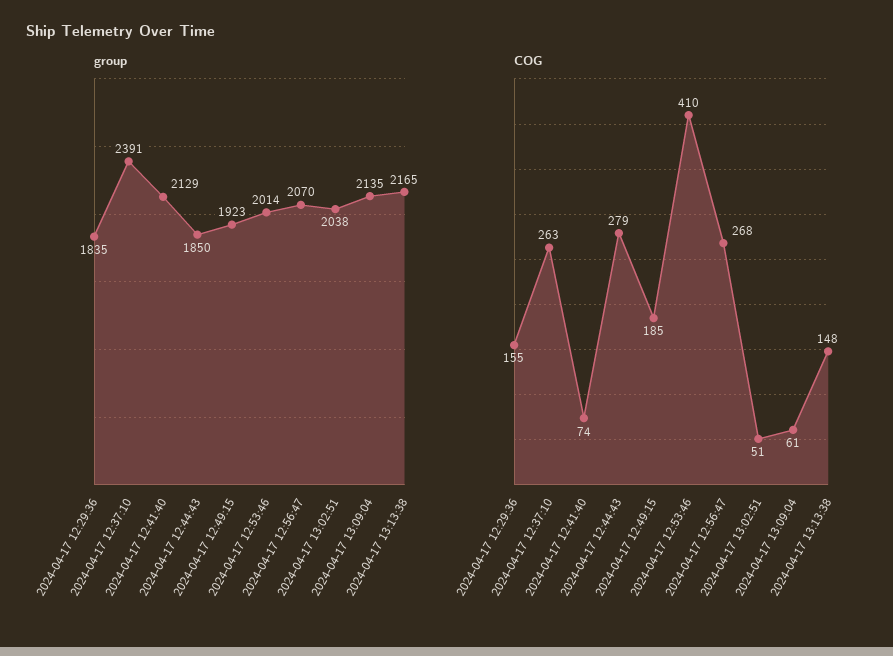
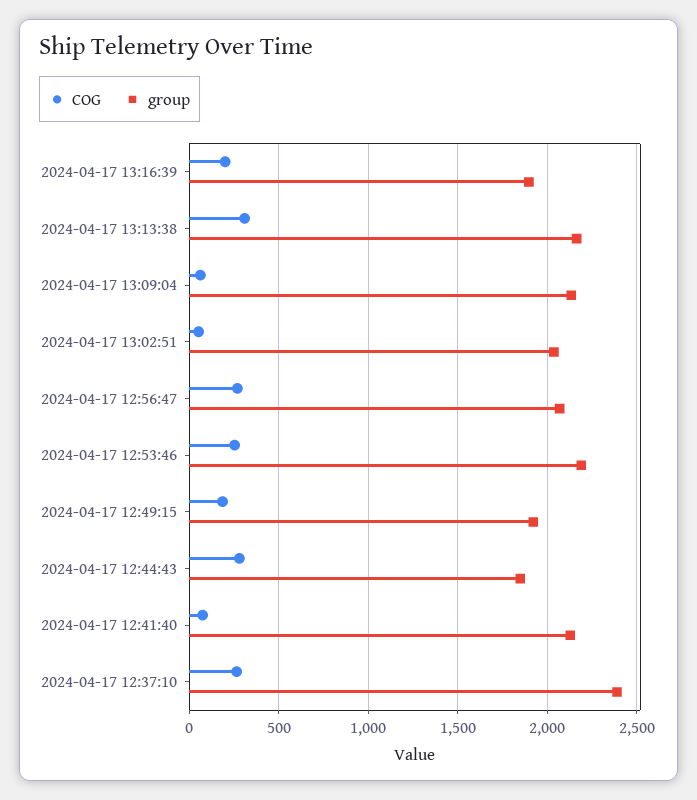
group, 2024-04-17 12:29:36: 1835 -> none
group, 2024-04-17 12:53:46: 2014 -> 2200
COG, 2024-04-17 12:29:36: 155 -> none
COG, 2024-04-17 12:53:46: 410 -> 250
COG, 2024-04-17 13:13:38: 148 -> 300
COG, 2024-04-17 13:16:39: none -> 200
group, 2024-04-17 13:16:39: none -> 1900

